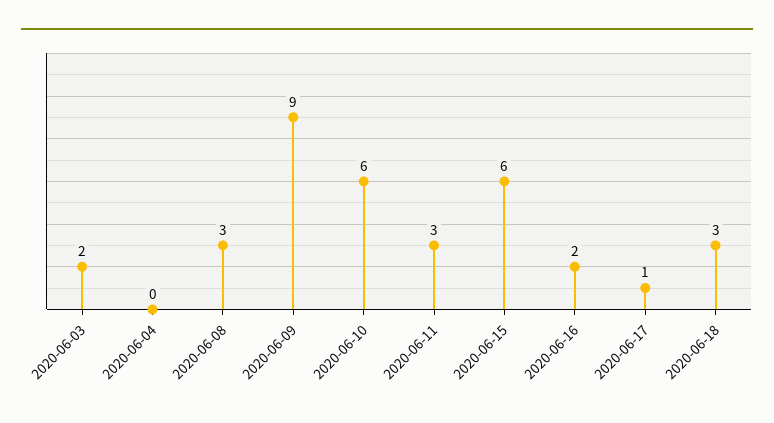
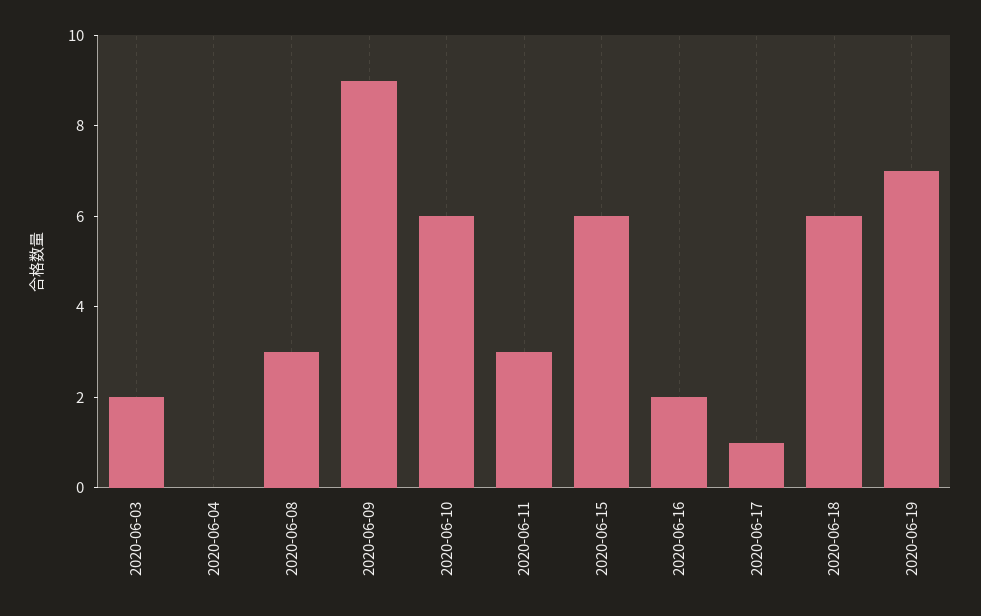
2020-06-18: 3 -> 6
2020-06-19: none -> 7

